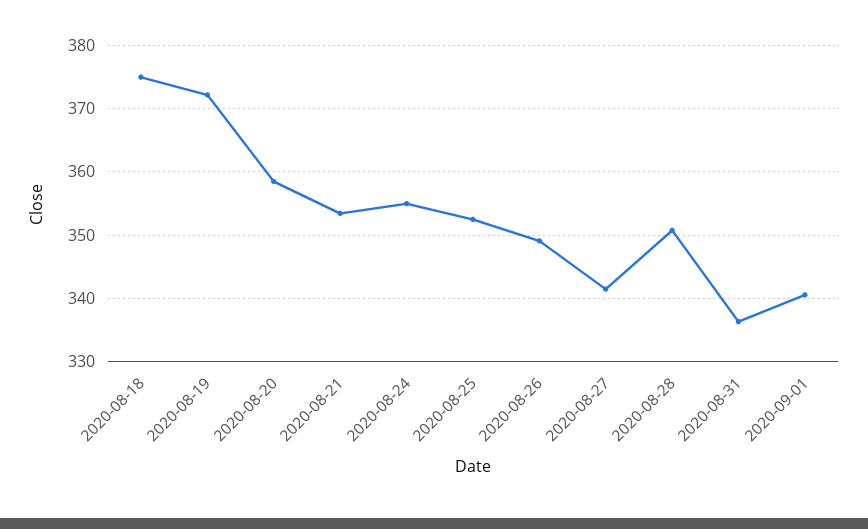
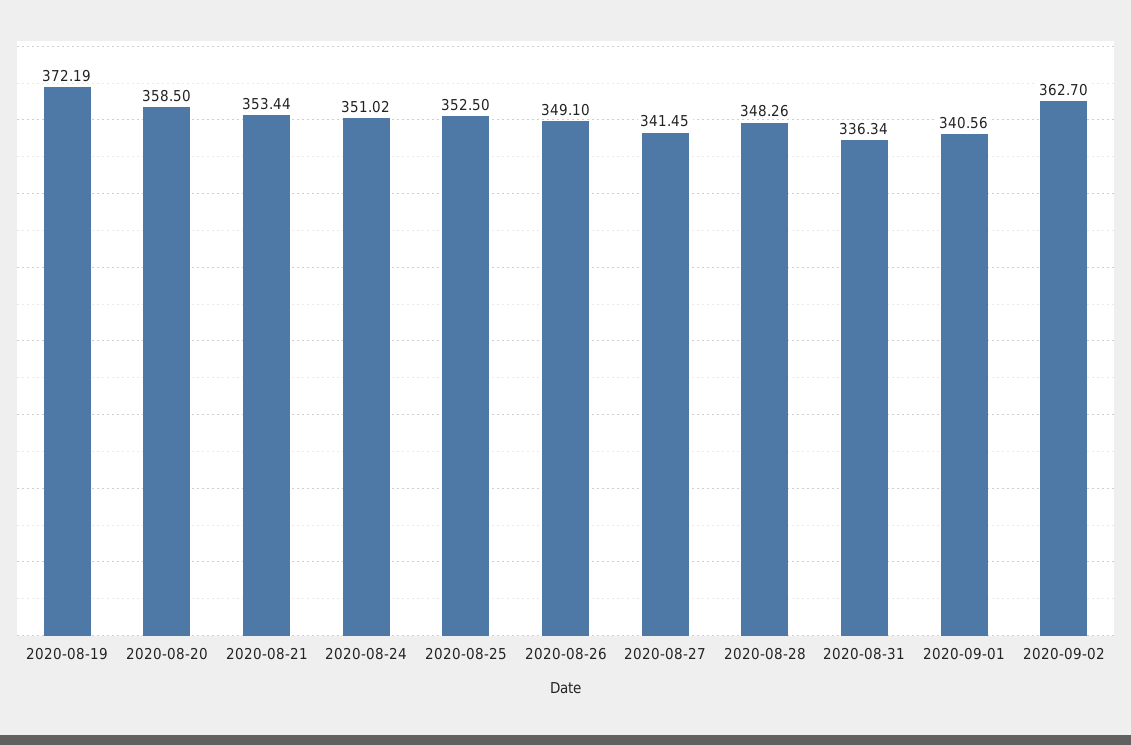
2020-08-18: 375 -> none
2020-08-24: 355 -> 351.02
2020-08-28: 351 -> 348.26
2020-09-02: none -> 362.7

